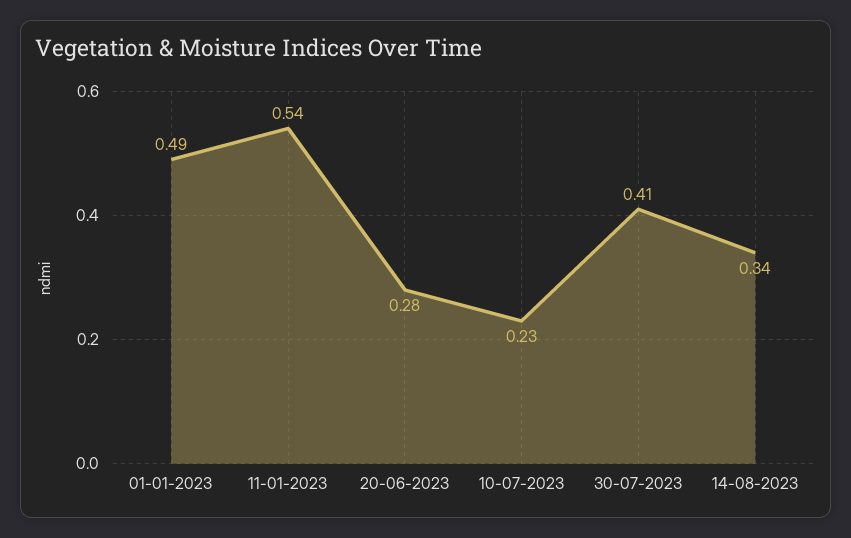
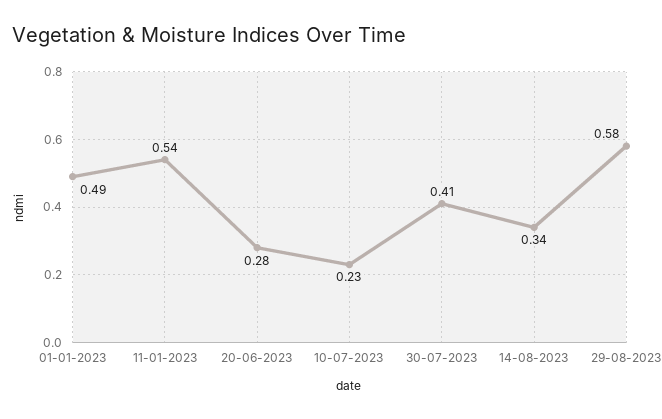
29-08-2023: none -> 0.58

